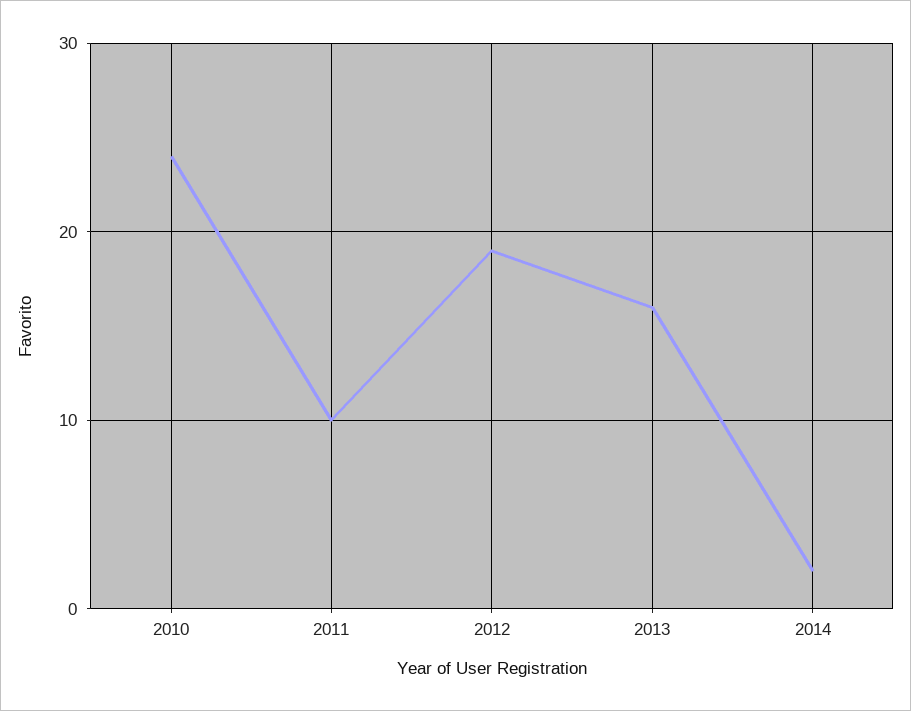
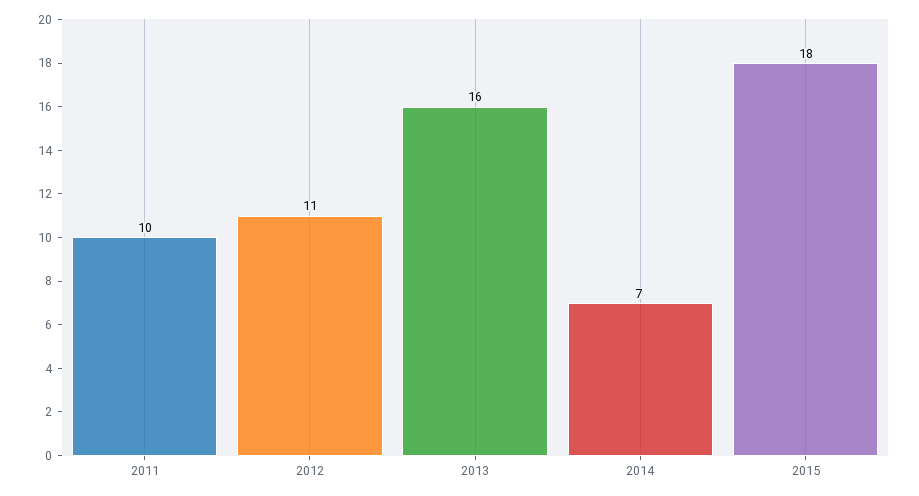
2010: 24 -> none
2012: 19 -> 11
2014: 2 -> 7
2015: none -> 18

